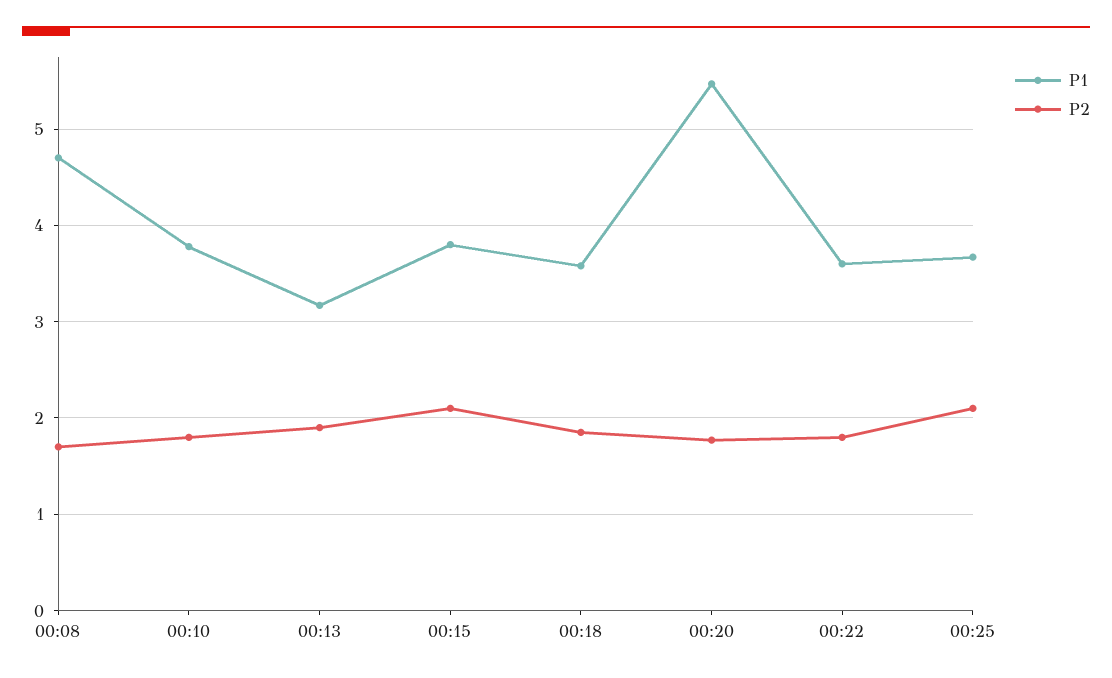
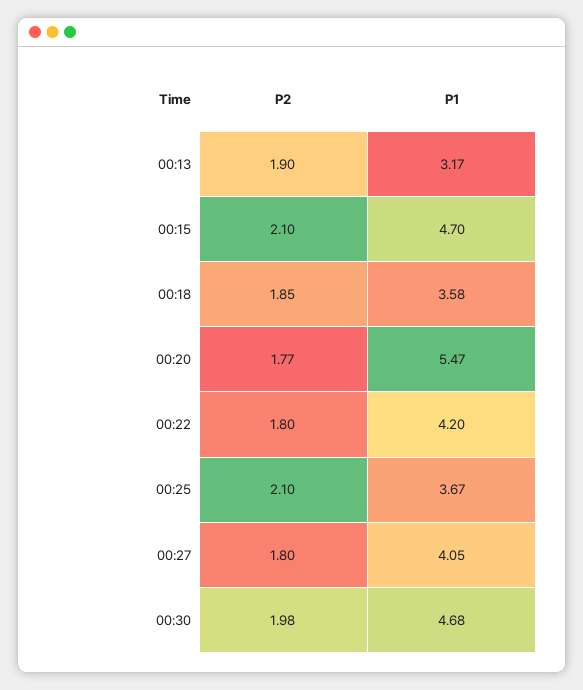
P1, 00:08: 4.7 -> none
P2, 00:08: 1.7 -> none
P1, 00:10: 3.8 -> none
P2, 00:10: 1.8 -> none
P1, 00:15: 3.8 -> 4.7
P1, 00:22: 3.6 -> 4.2
P2, 00:27: none -> 1.8
P1, 00:27: none -> 4.05
P2, 00:30: none -> 1.98
P1, 00:30: none -> 4.68

